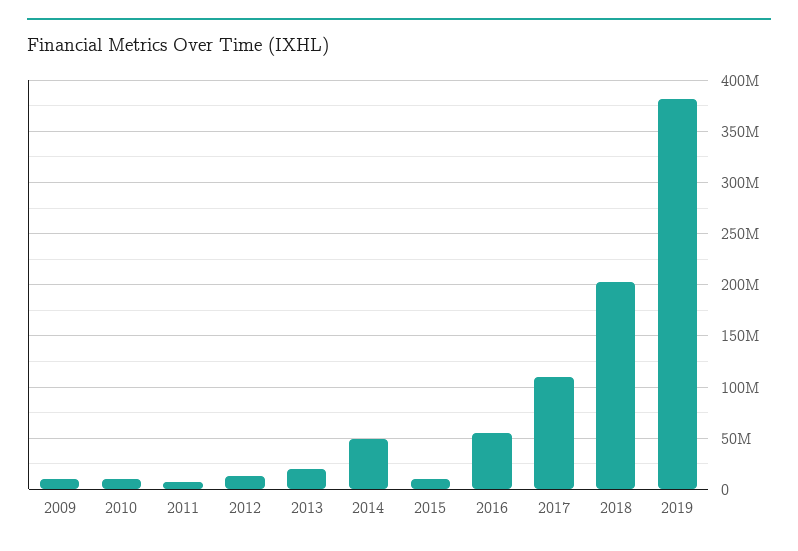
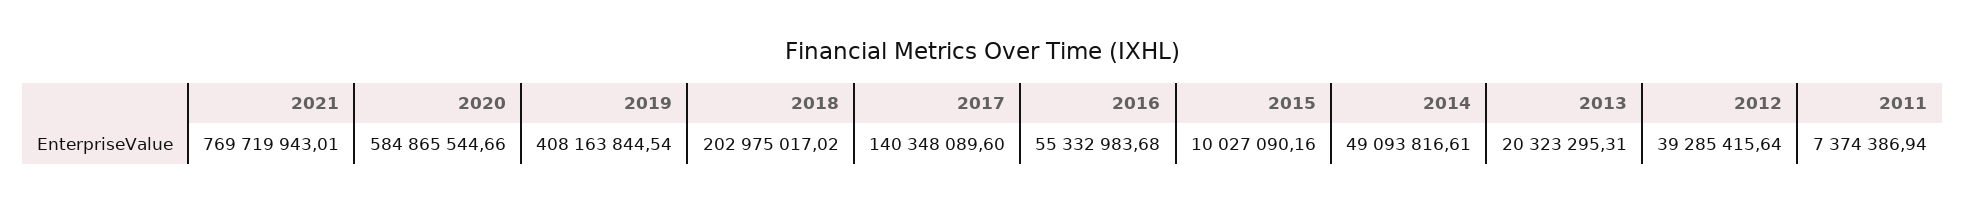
2009: 10000000 -> none
2010: 10000000 -> none
2012: 10000000 -> 39285415.64
2017: 110000000 -> 140348089.6
2019: 380000000 -> 408163844.54
2021: none -> 769719943.01
2020: none -> 584865544.66

